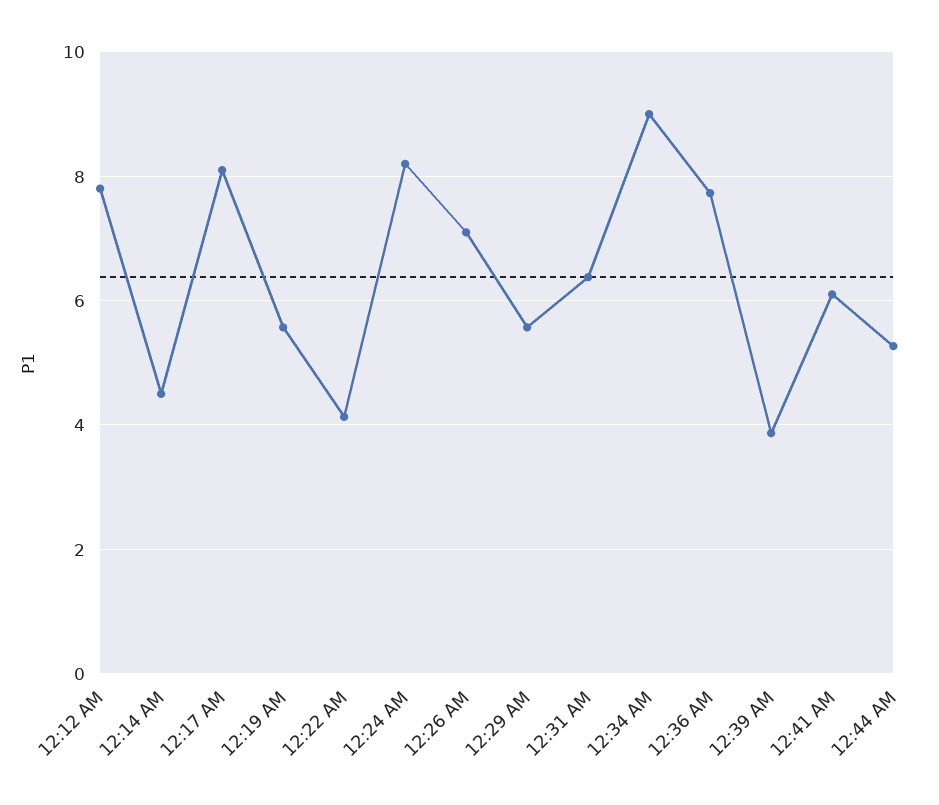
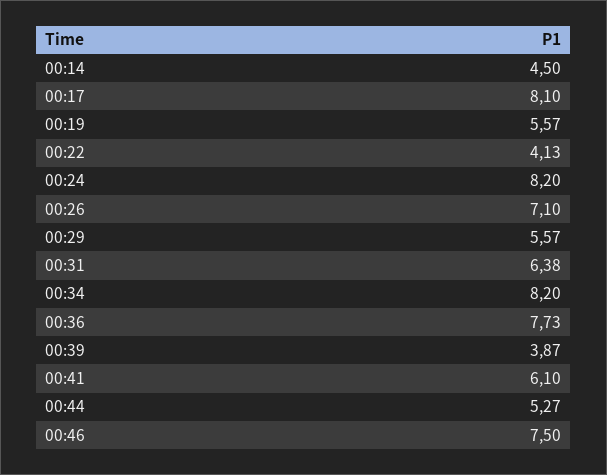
12:12 AM: 7.8 -> none
12:34 AM: 9 -> 8.2
00:46: none -> 7.5

